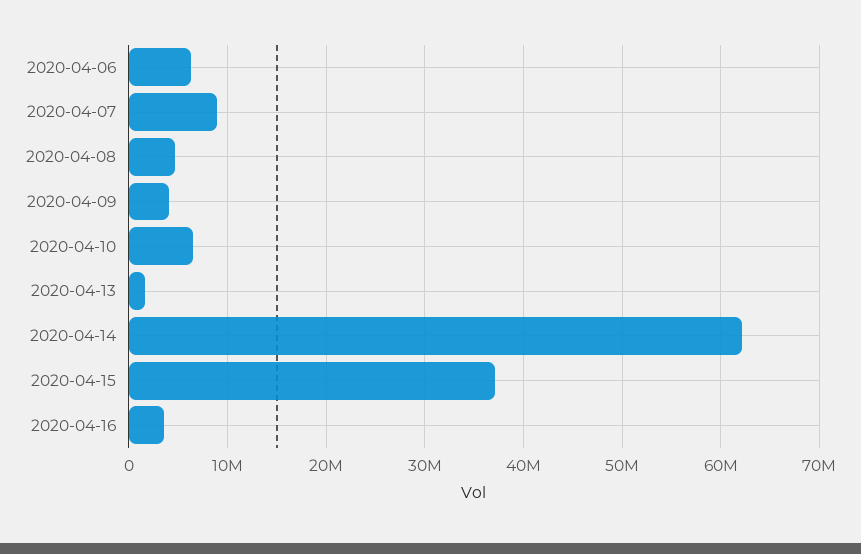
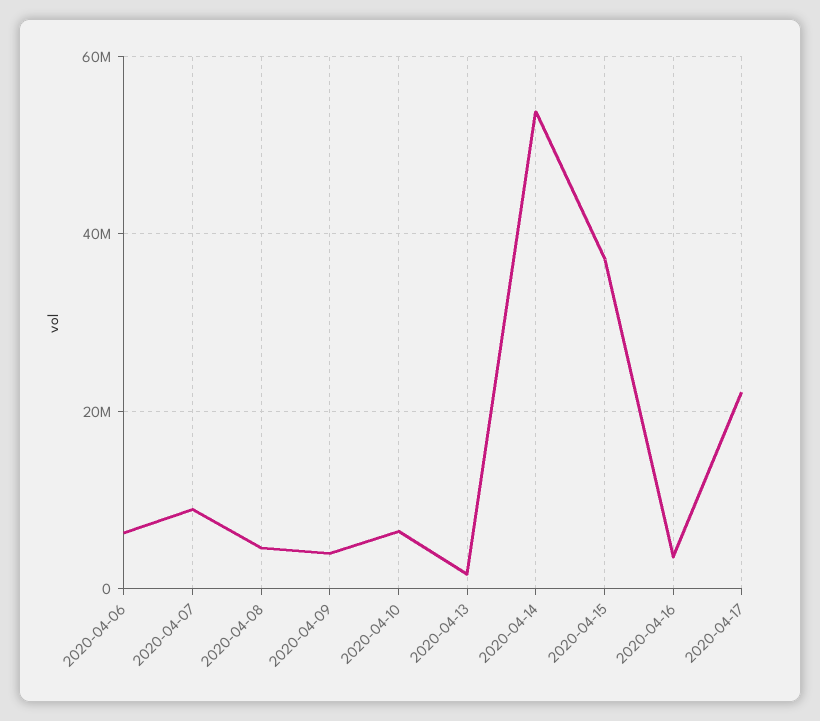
2020-04-14: 62000000 -> 54000000
2020-04-17: none -> 22000000

